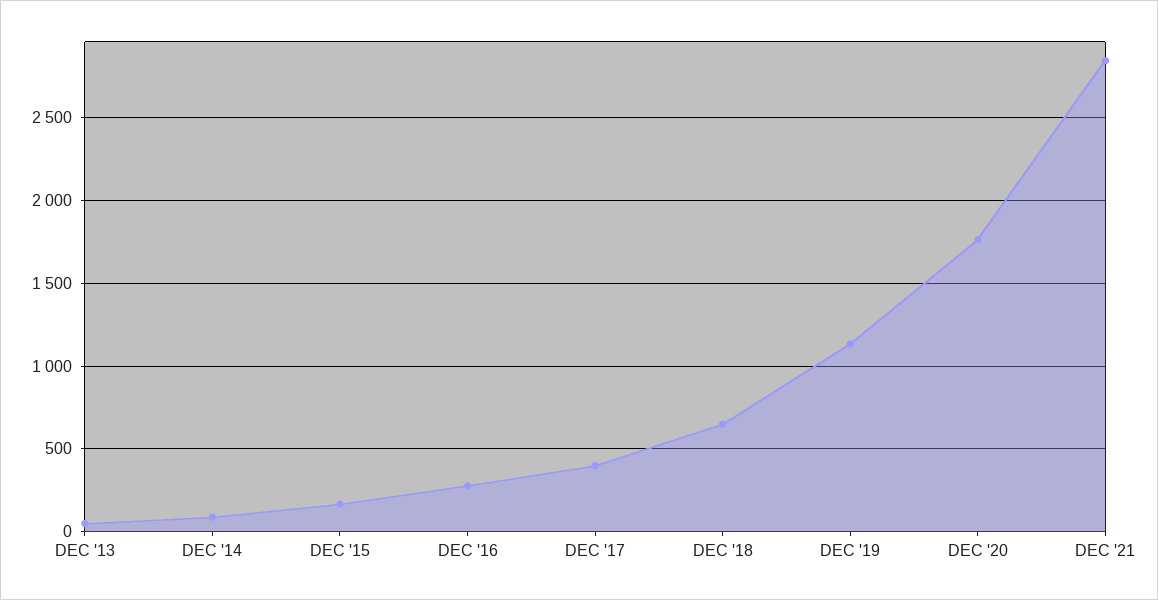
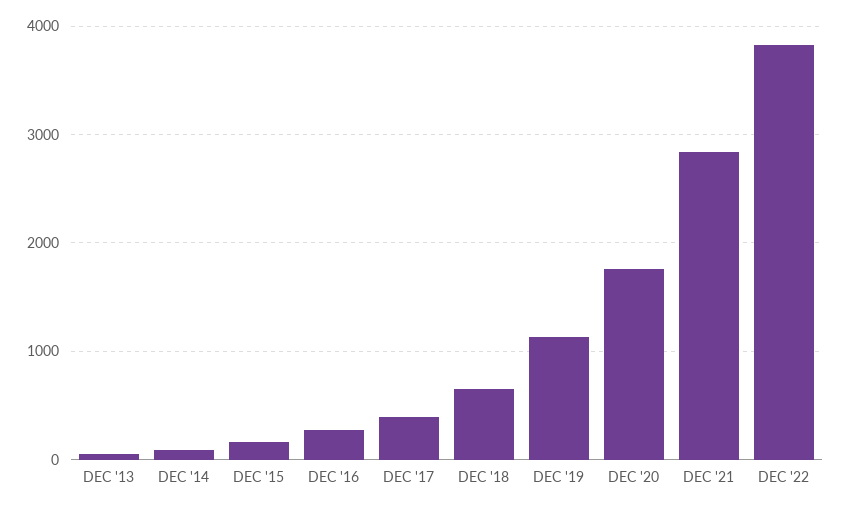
DEC '22: none -> 3800

